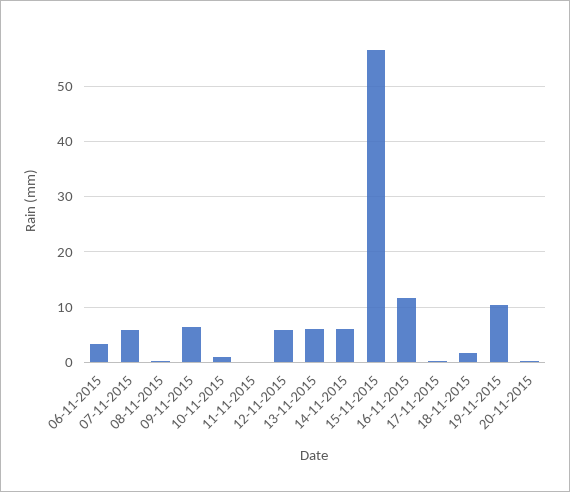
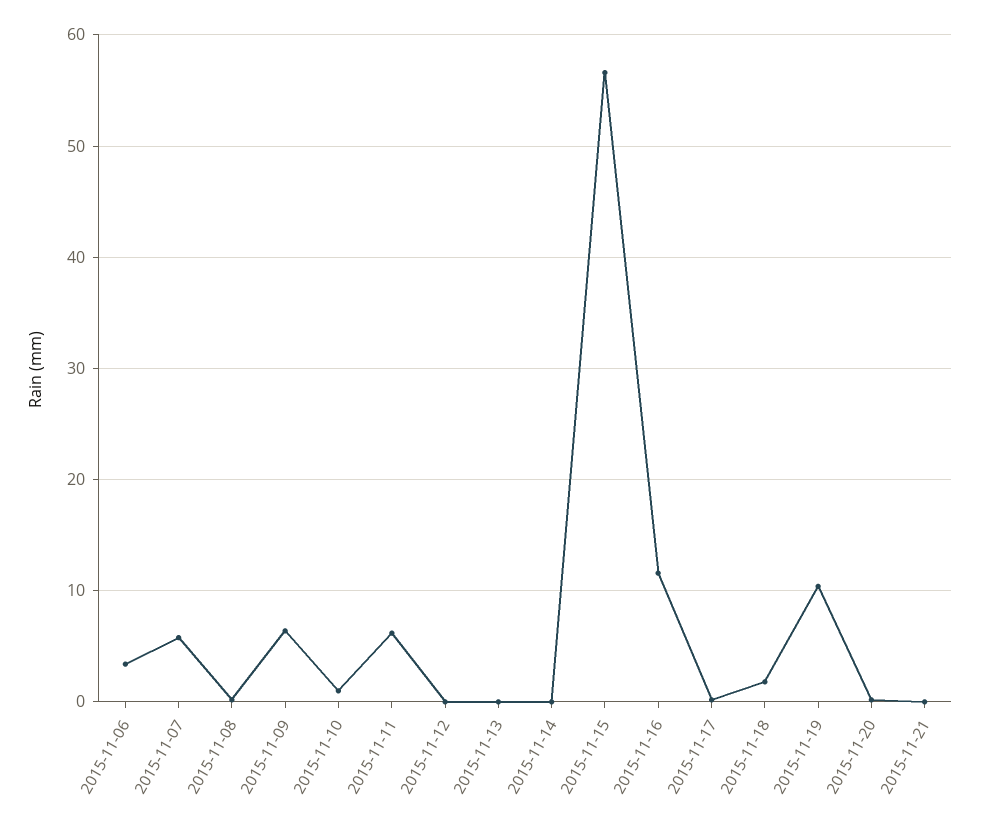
11-11-2015: 0 -> 6
12-11-2015: 6 -> 0
13-11-2015: 6 -> 0
14-11-2015: 6 -> 0
2015-11-21: none -> 0

